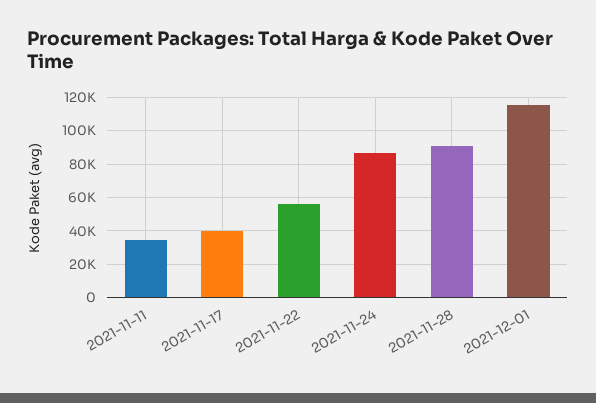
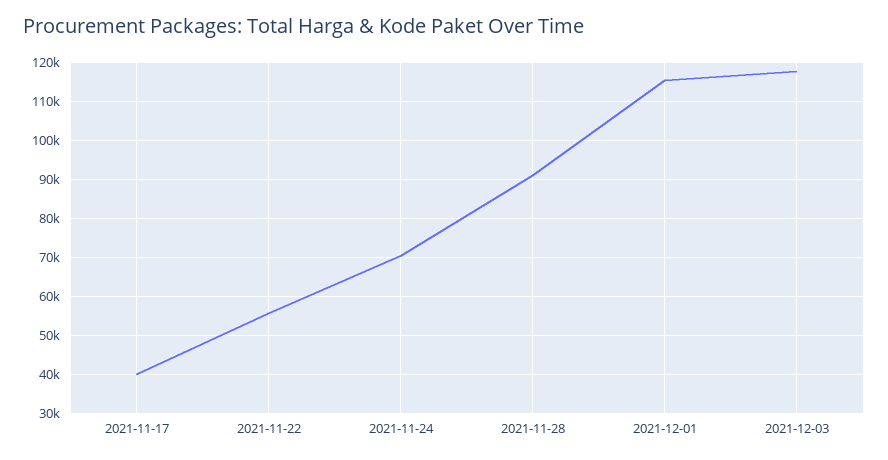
2021-11-11: 35000 -> none
2021-11-24: 85000 -> 70000
2021-12-03: none -> 118000

